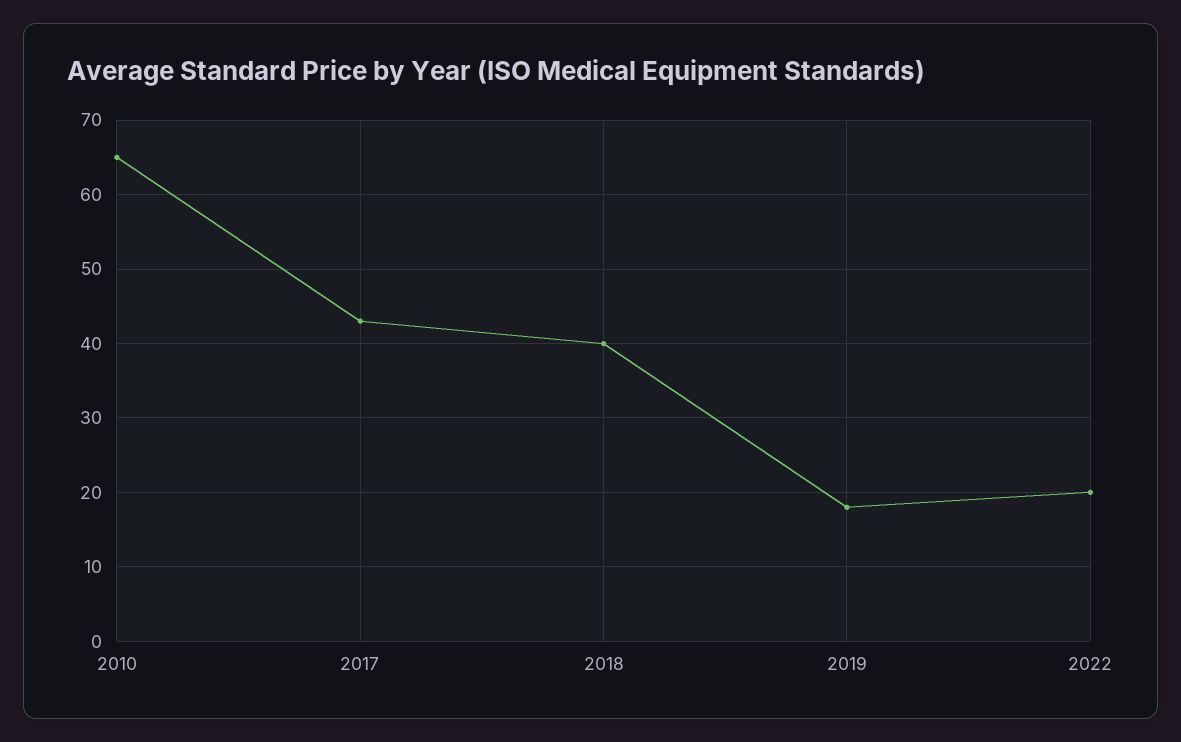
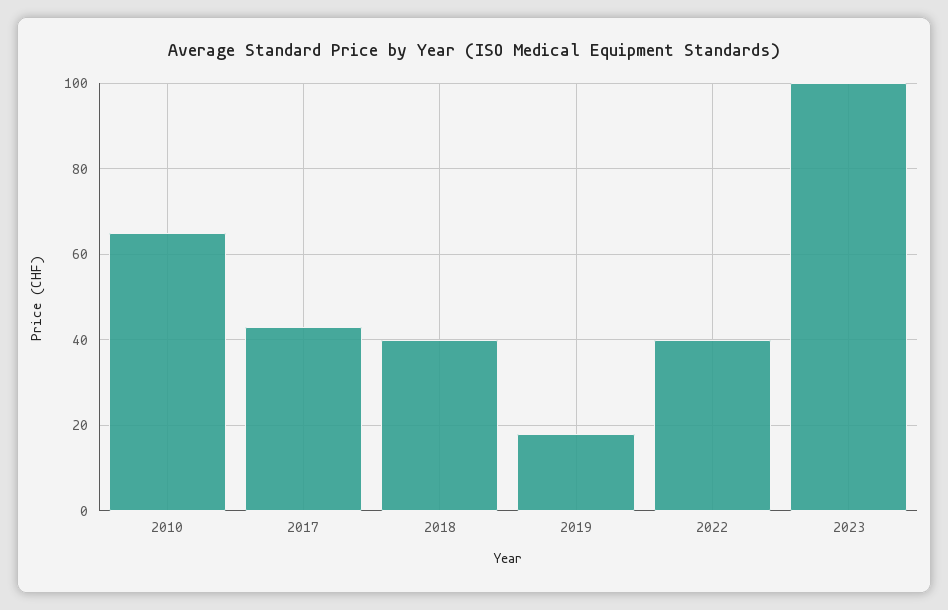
2022: 20 -> 40
2023: none -> 100

